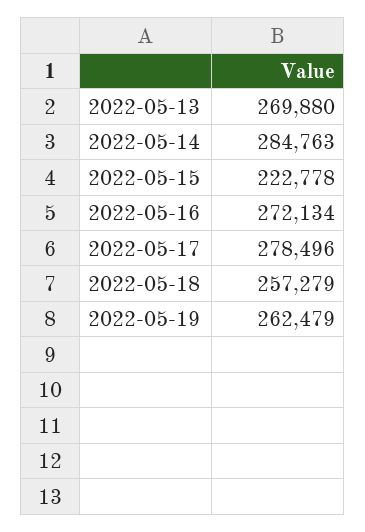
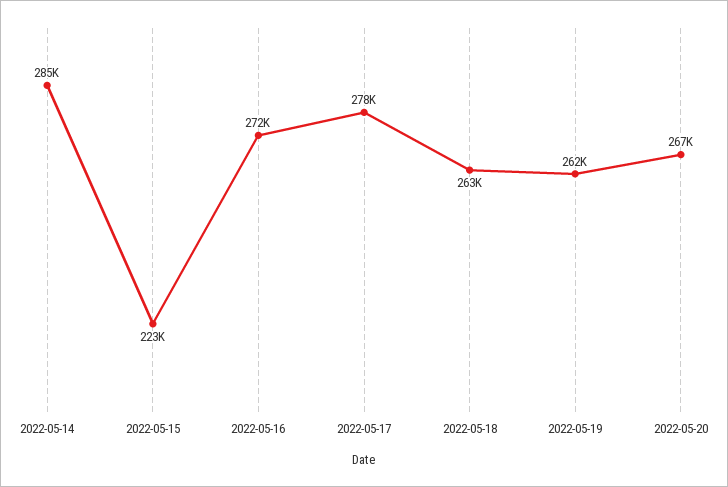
2022-05-13: 269880 -> none
2022-05-18: 257279 -> 263000
2022-05-20: none -> 267000

